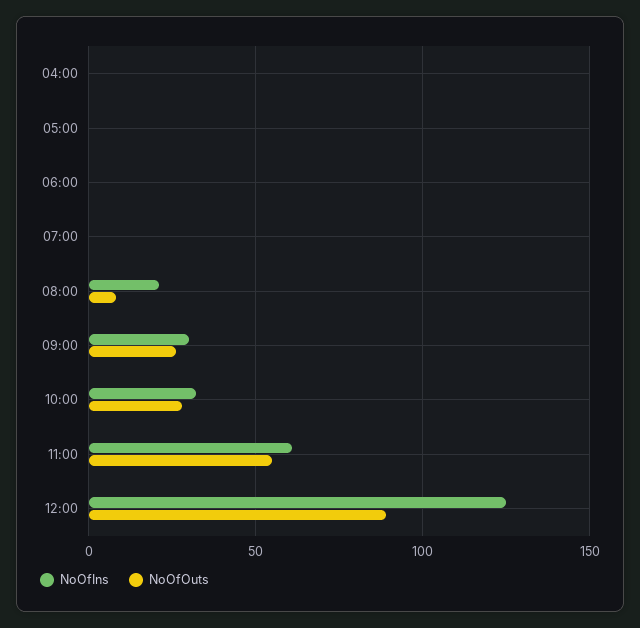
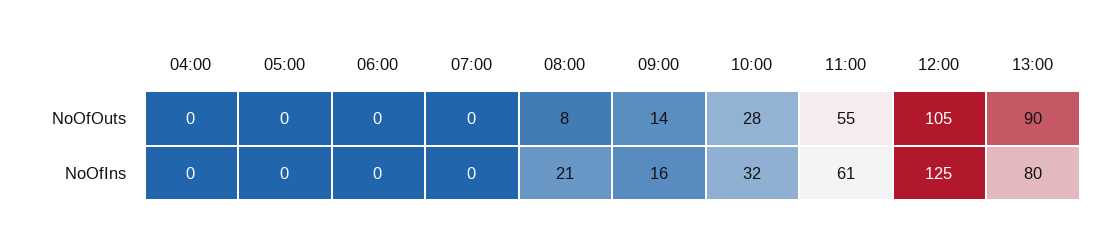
NoOfIns, 09:00: 30 -> 16
NoOfOuts, 09:00: 25 -> 14
NoOfOuts, 12:00: 90 -> 105
NoOfOuts, 13:00: none -> 90
NoOfIns, 13:00: none -> 80

